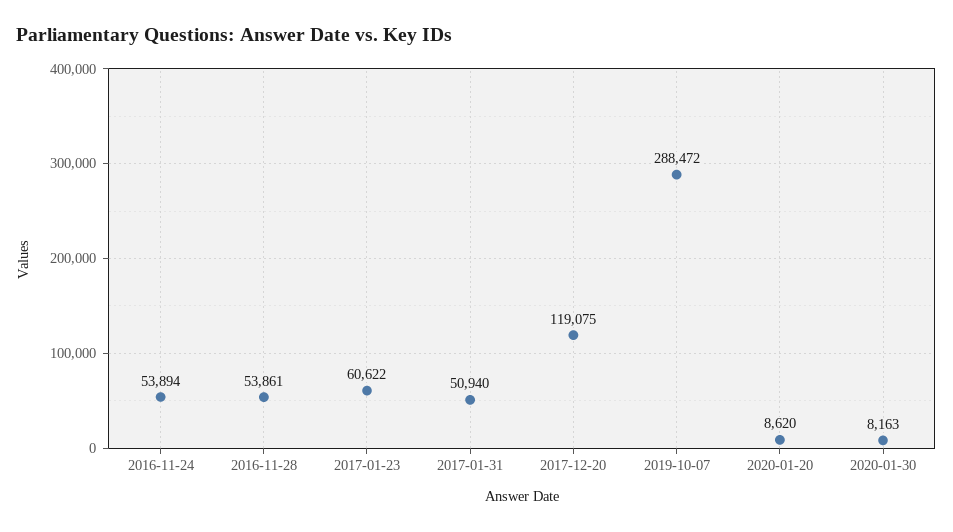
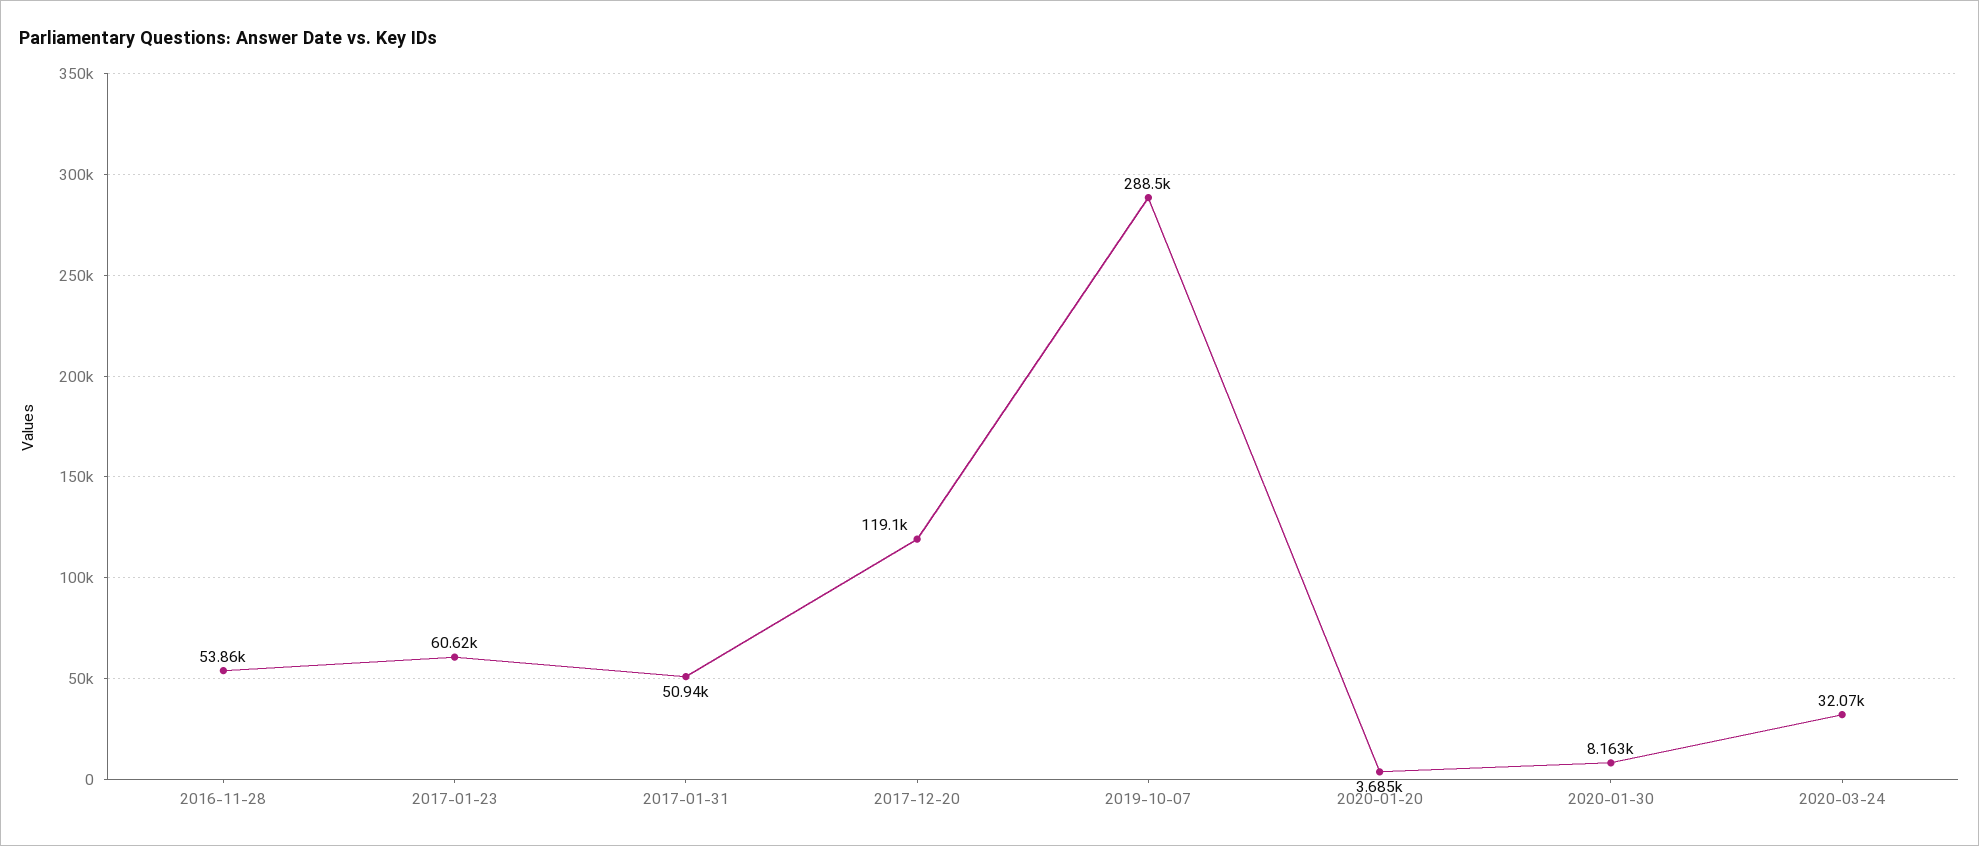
2016-11-24: 53894 -> none
2020-01-20: 8620 -> 3685
2020-03-24: none -> 32070

